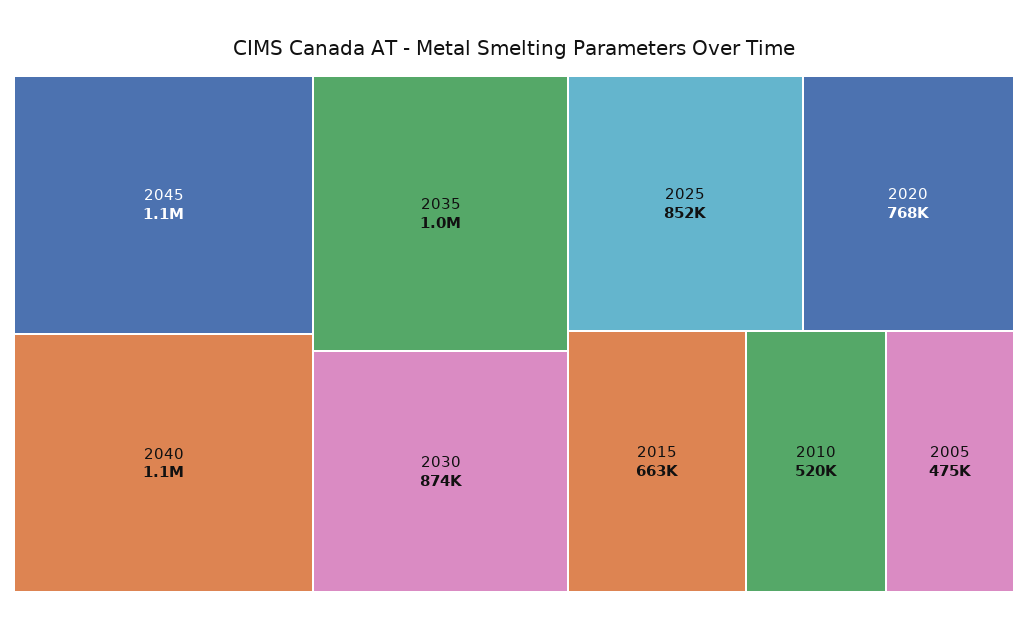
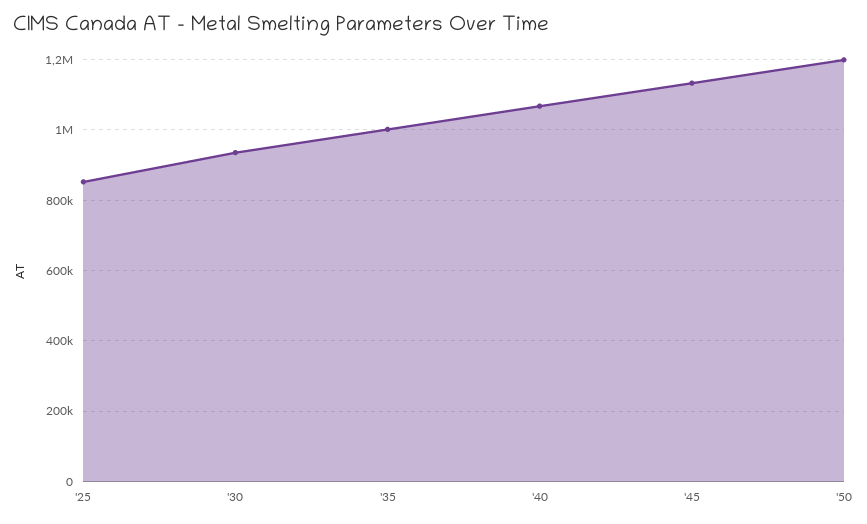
2030: 874000 -> 940000
2020: 768000 -> none
2015: 663000 -> none
2010: 520000 -> none
2005: 475000 -> none
'50: none -> 1200000

